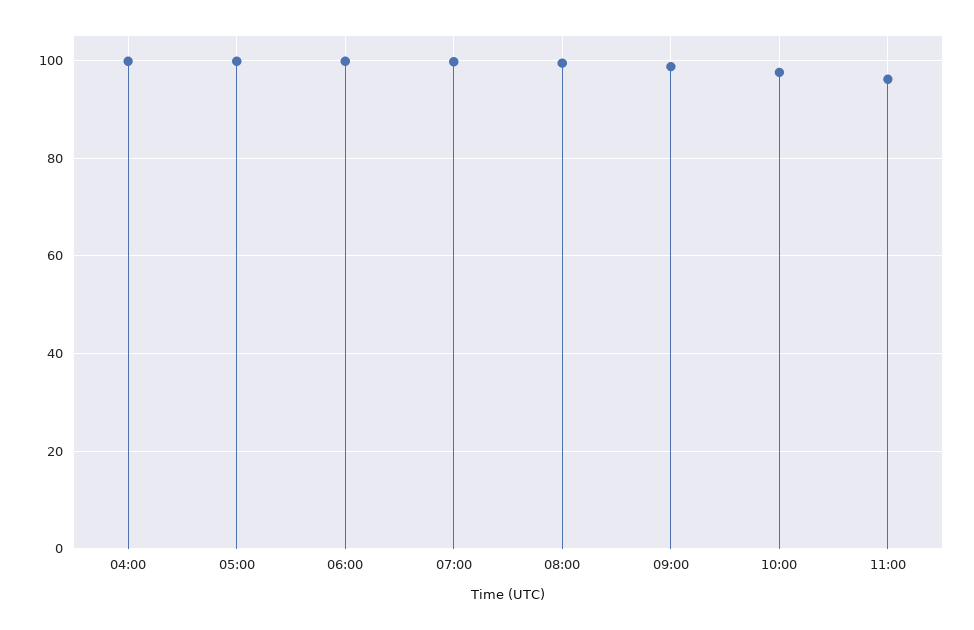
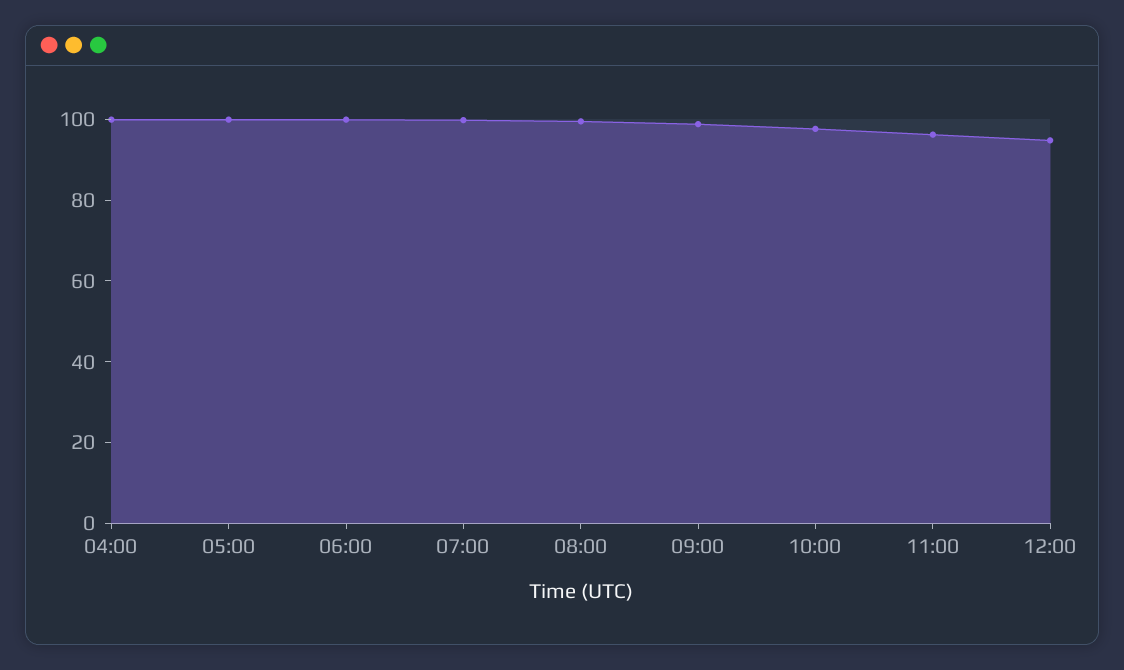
12:00: none -> 95

